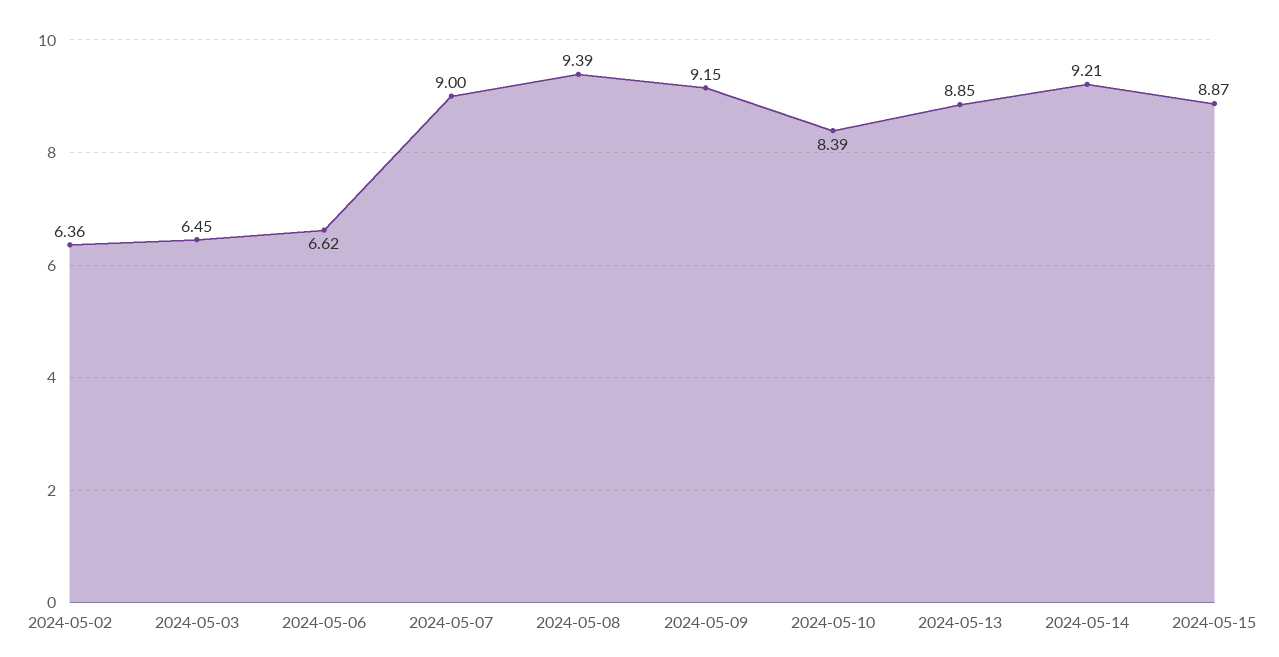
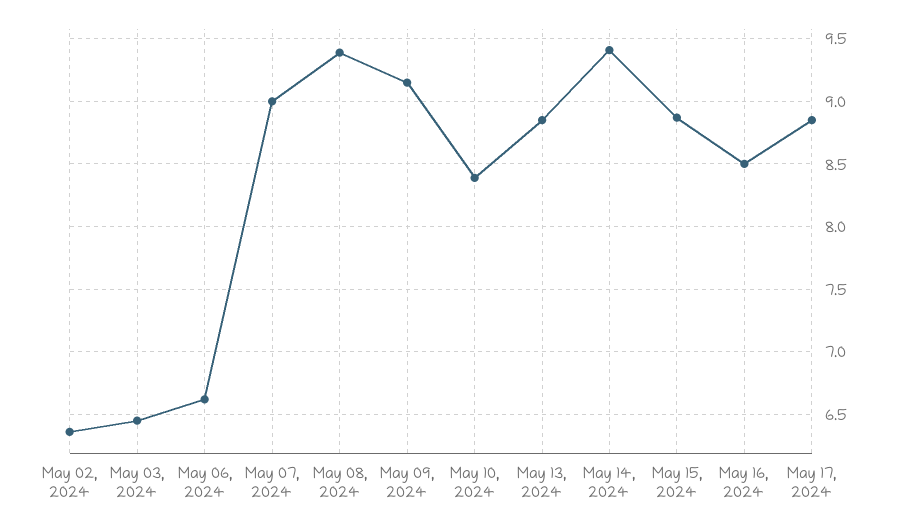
2024-05-14: 9.21 -> 9.4
May 16, 2024: none -> 8.5
May 17, 2024: none -> 8.85

